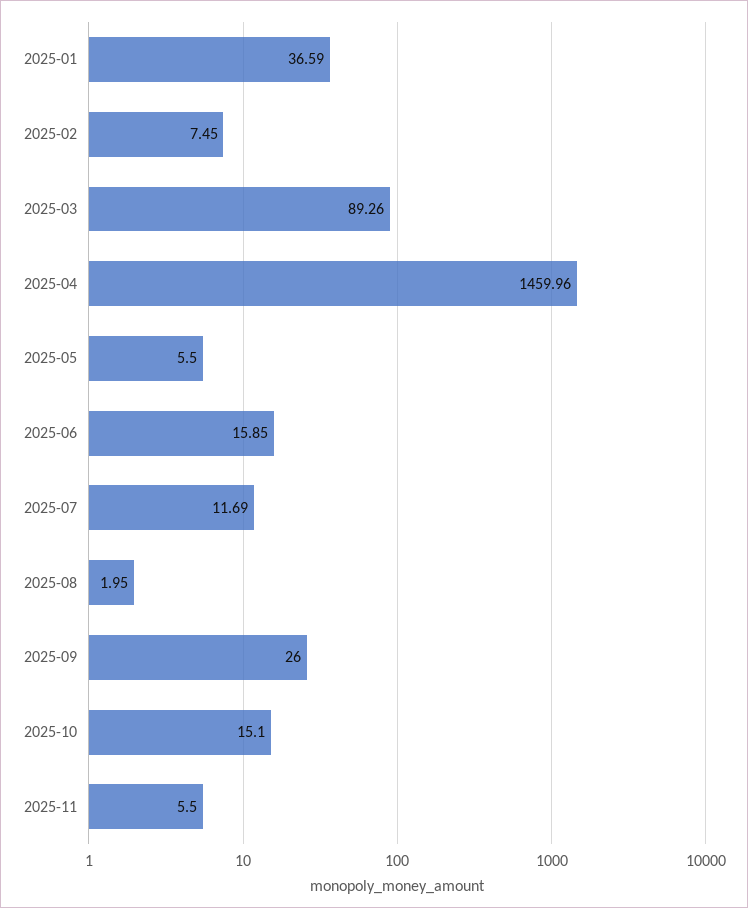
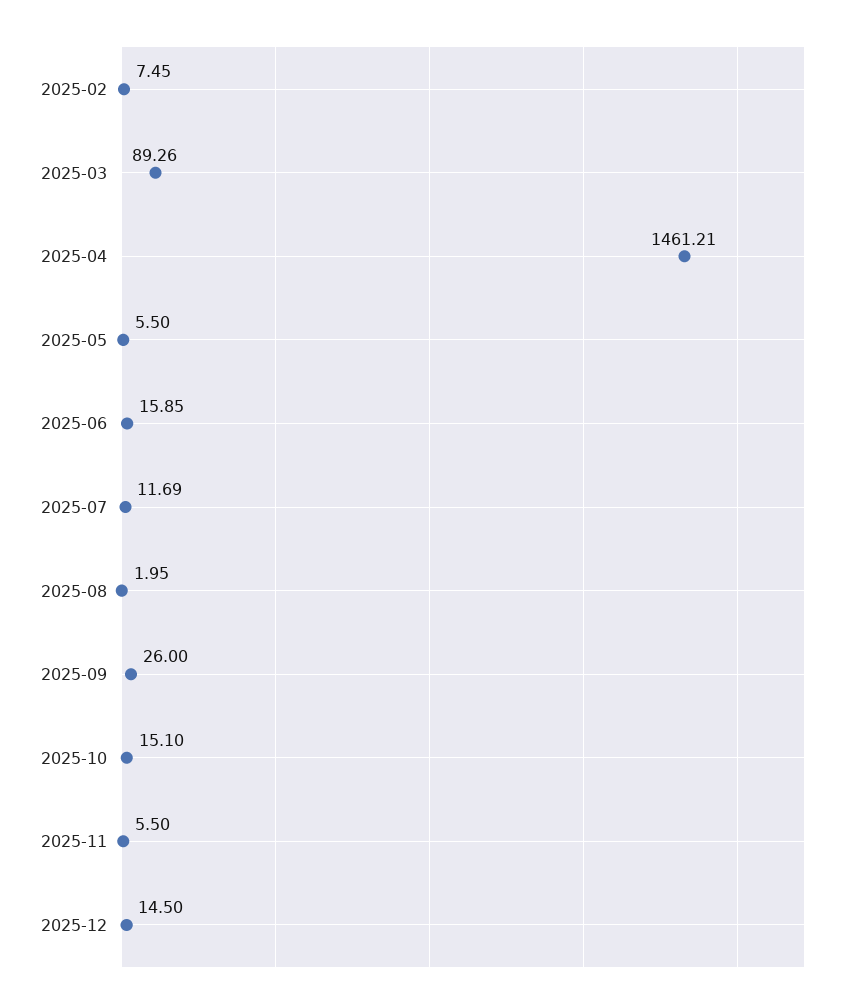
2025-01: 36.59 -> none
2025-04: 1459.96 -> 1461.21
2025-12: none -> 14.5

